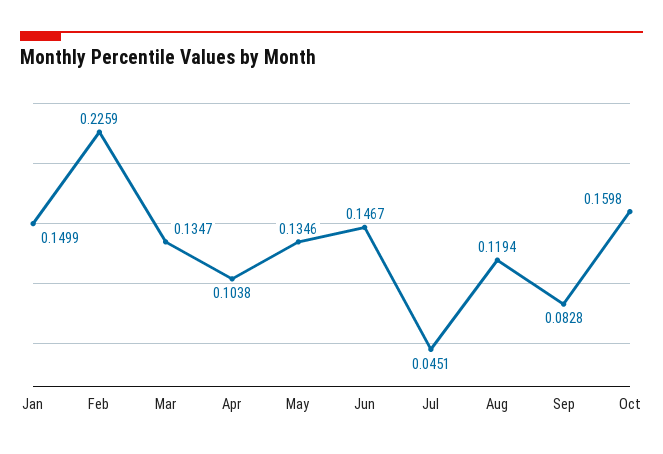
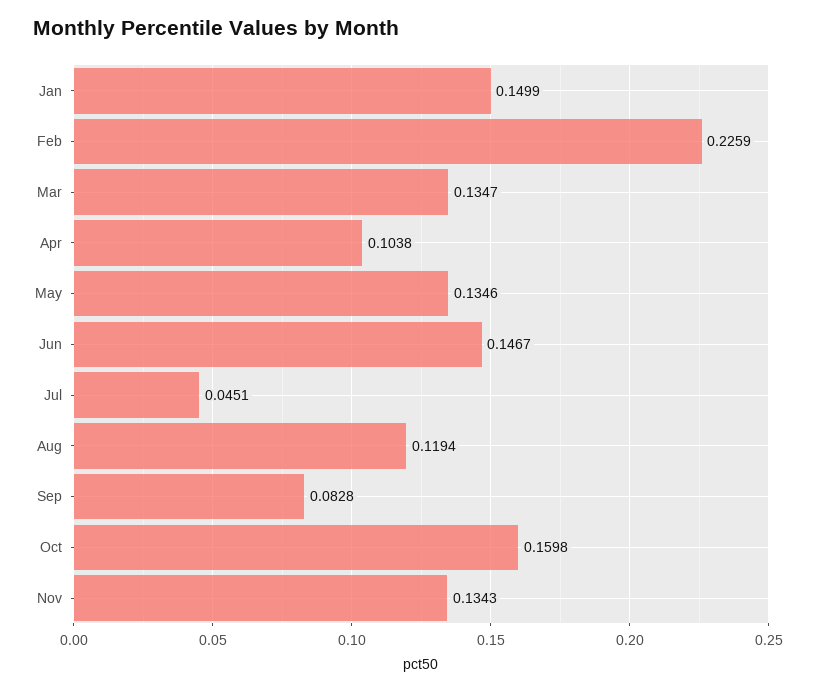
Nov: none -> 0.1343

